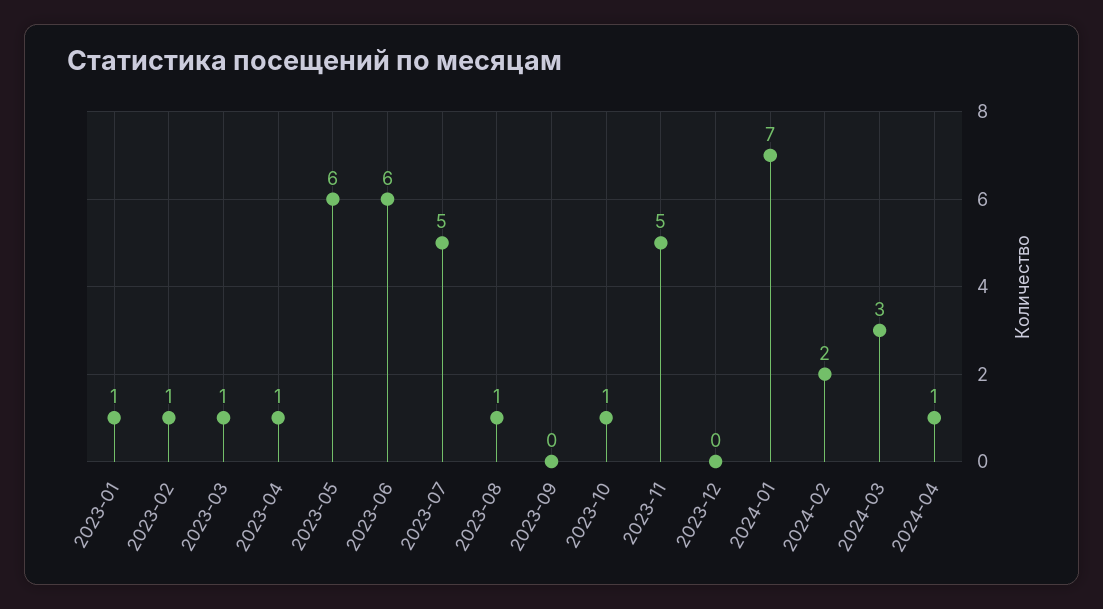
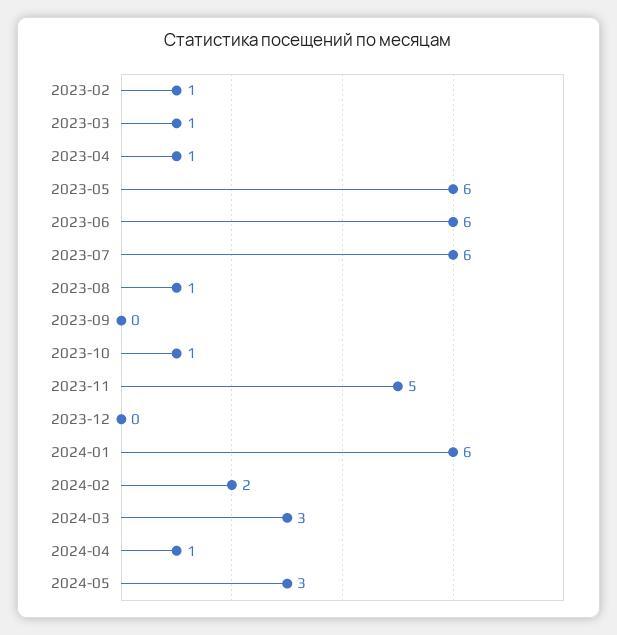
2023-01: 1 -> none
2023-07: 5 -> 6
2024-01: 7 -> 6
2024-05: none -> 3

